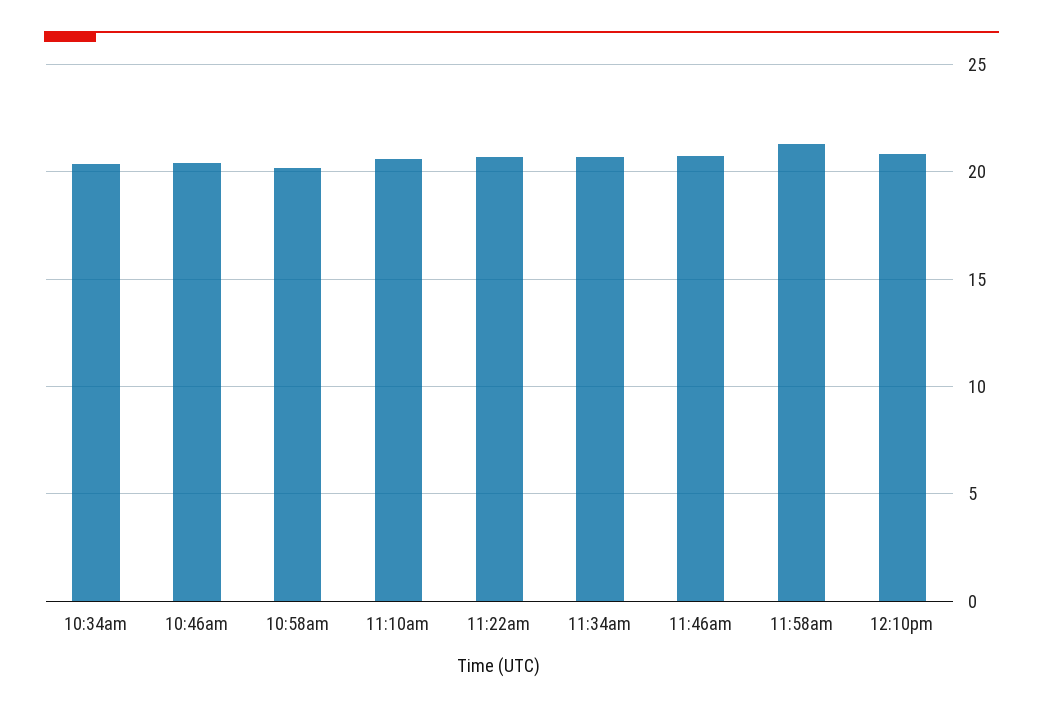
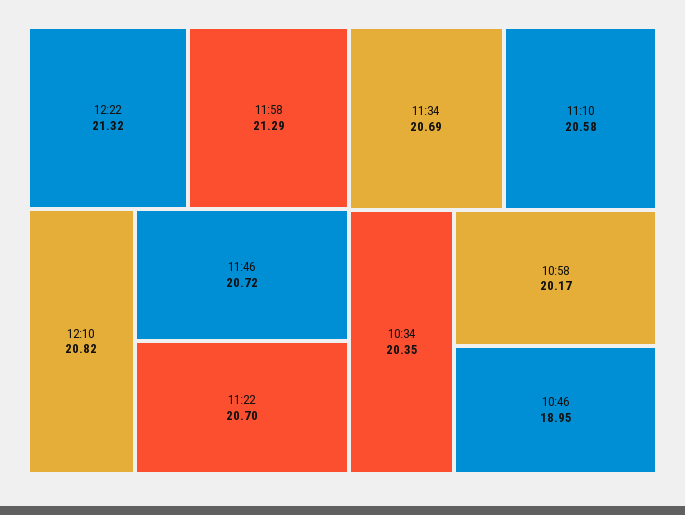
10:46am: 20.5 -> 18.95
12:22: none -> 21.32

